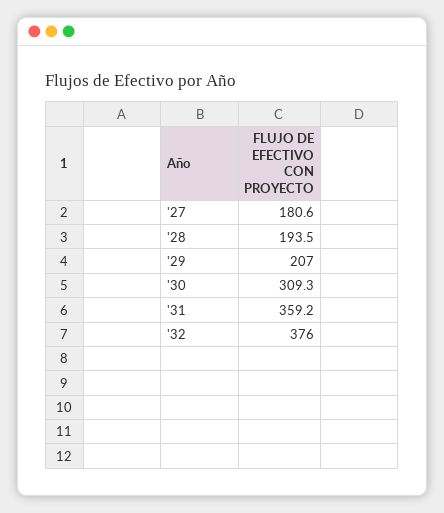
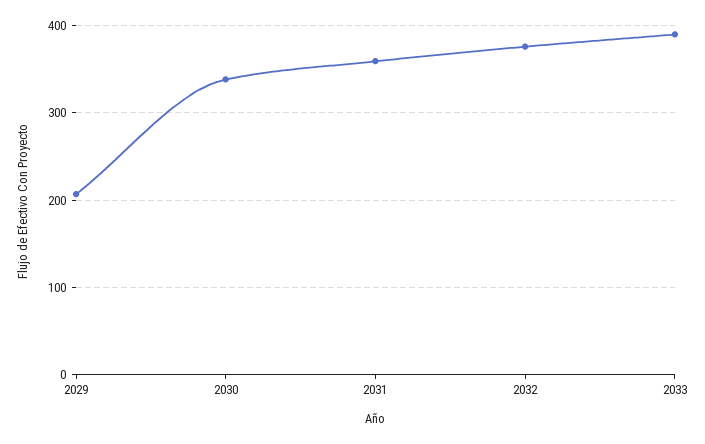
'27: 180.6 -> none
'28: 193.5 -> none
'30: 309.3 -> 340
2033: none -> 390

